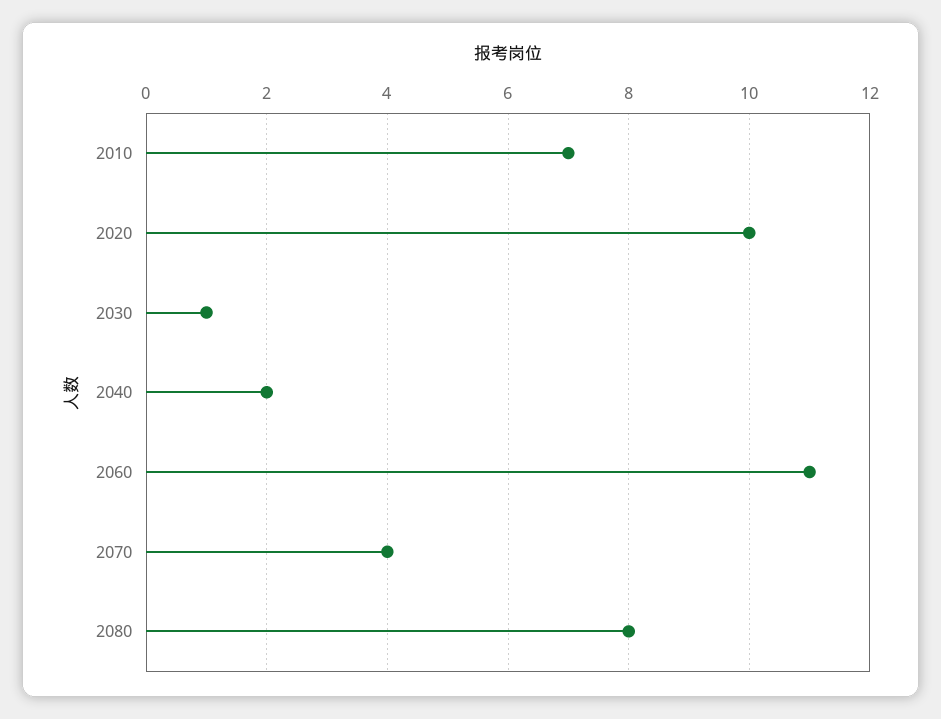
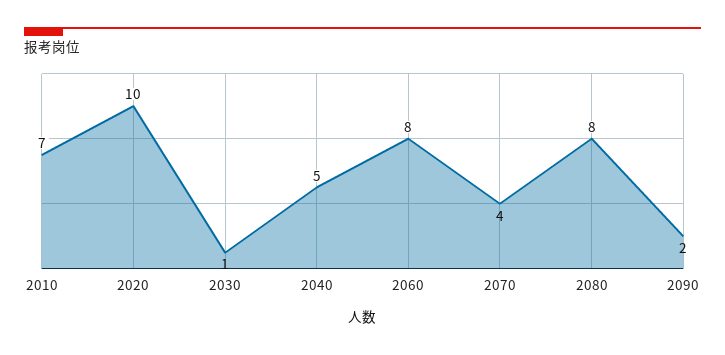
2040: 2 -> 5
2060: 11 -> 8
2090: none -> 2

